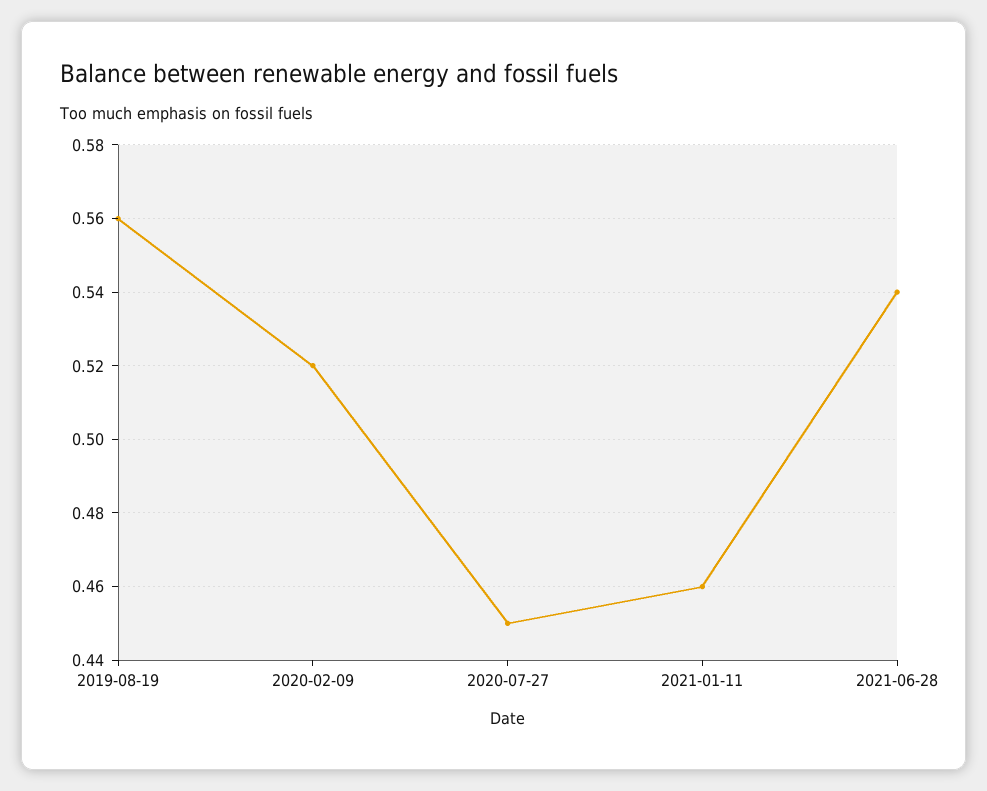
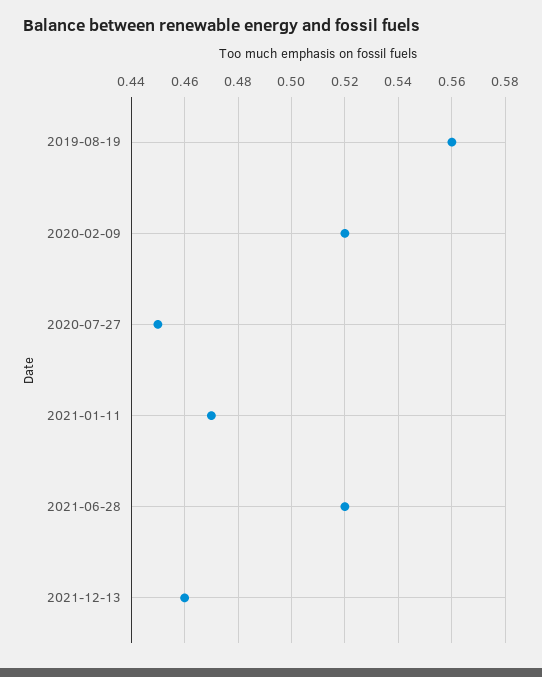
2021-01-11: 0.46 -> 0.47
2021-06-28: 0.54 -> 0.52
2021-12-13: none -> 0.46

